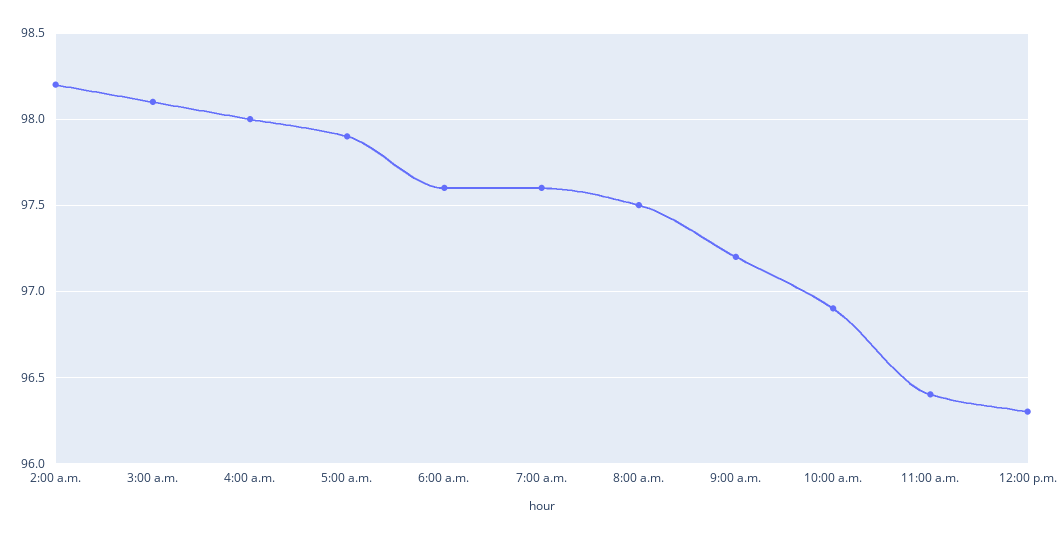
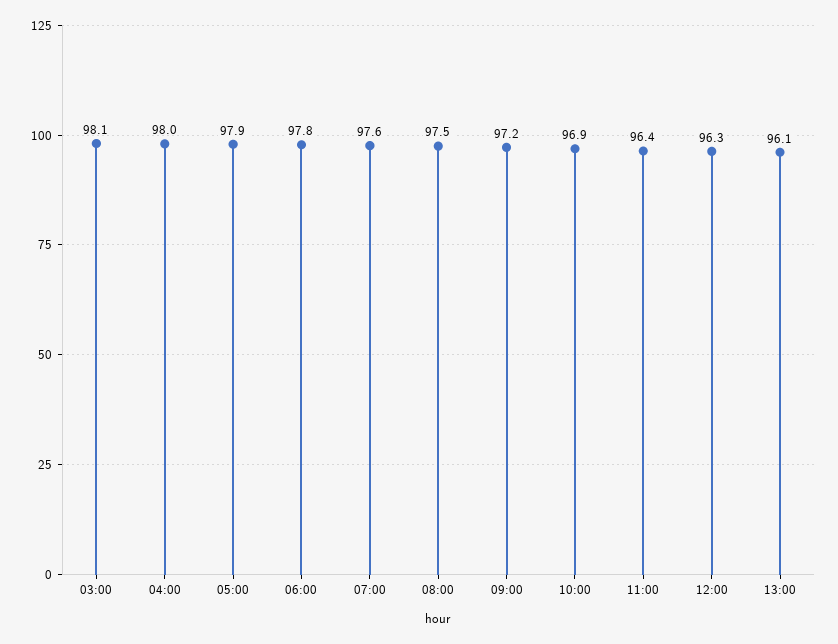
2:00 a.m.: 98.2 -> none
6:00 a.m.: 97.6 -> 97.8
13:00: none -> 96.1

